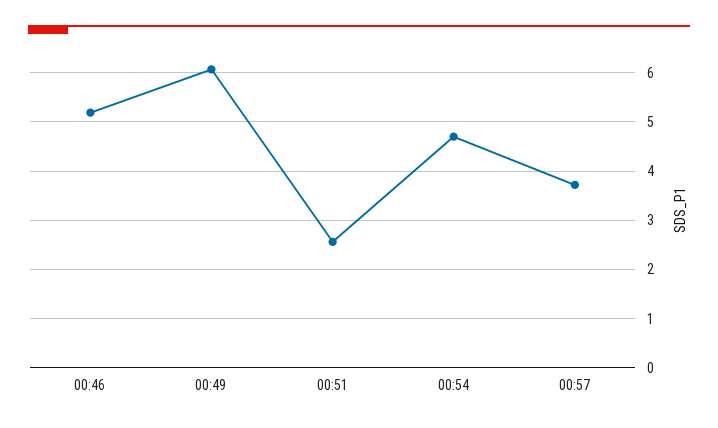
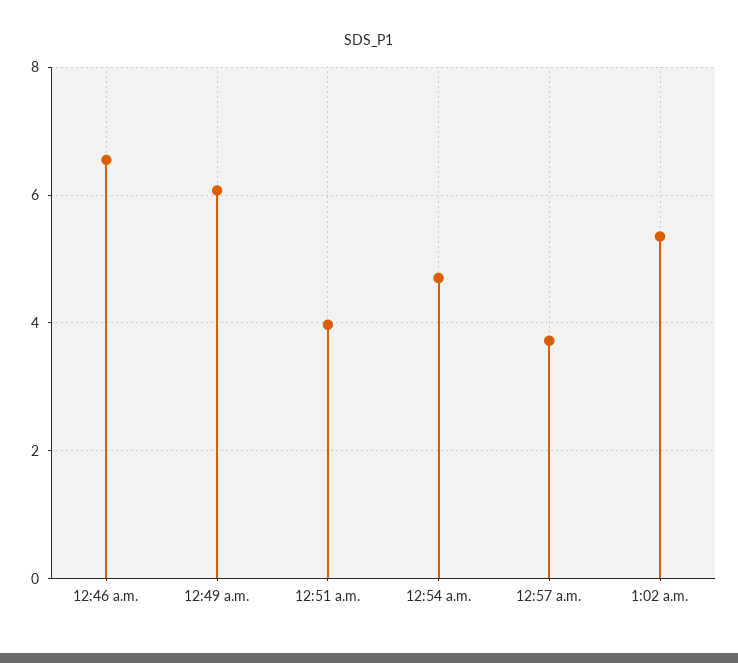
00:46: 5.2 -> 6.6
00:51: 2.6 -> 4
1:02 a.m.: none -> 5.4

